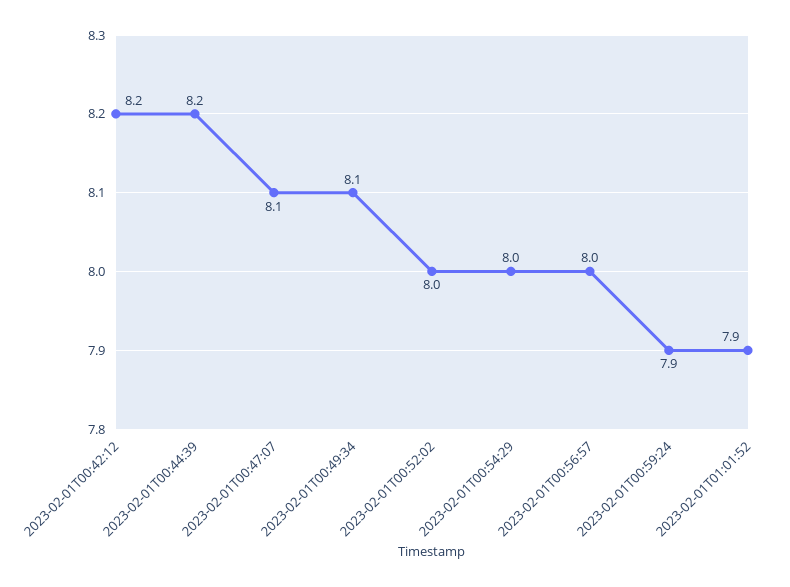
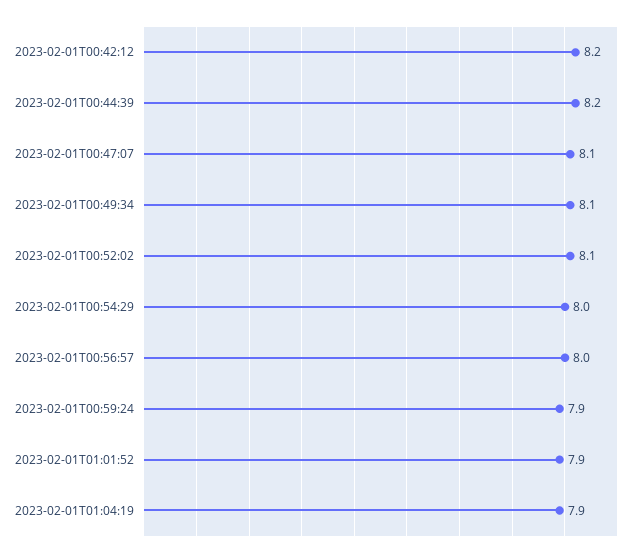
2023-02-01T00:52:02: 8 -> 8.1
2023-02-01T01:04:19: none -> 7.9

